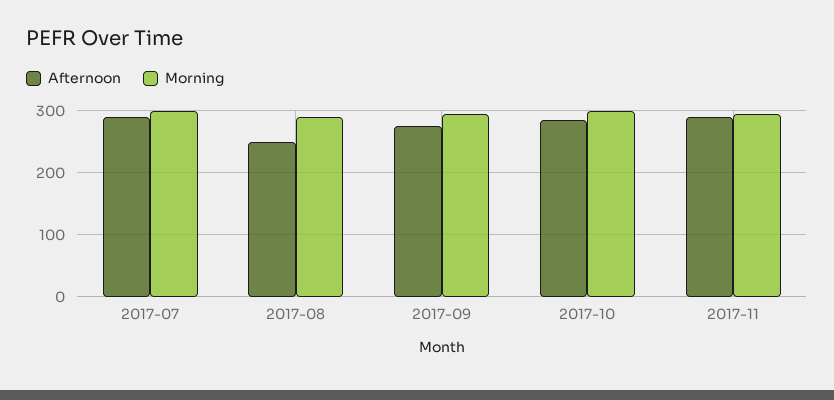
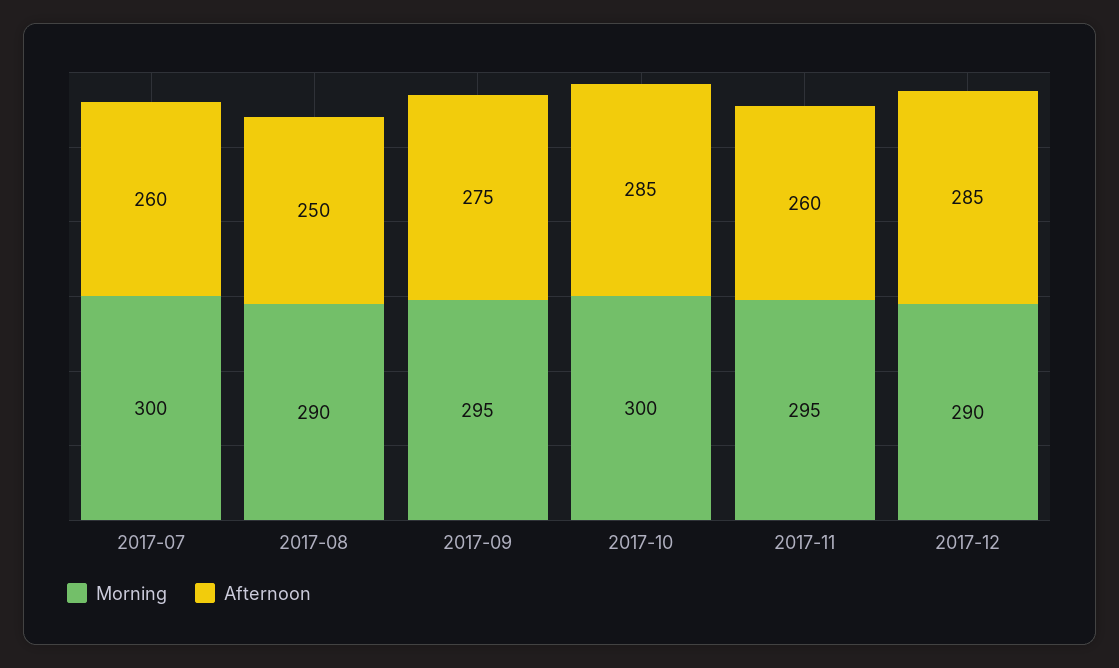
Afternoon, 2017-07: 290 -> 260
Afternoon, 2017-11: 290 -> 260
Morning, 2017-12: none -> 290
Afternoon, 2017-12: none -> 285

